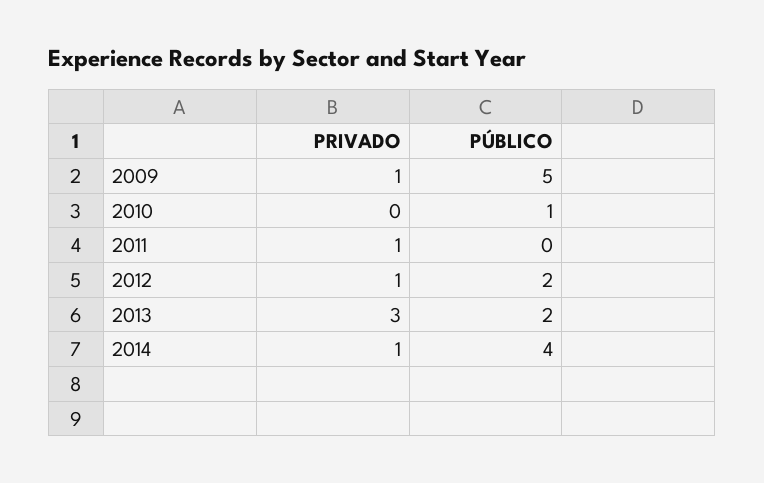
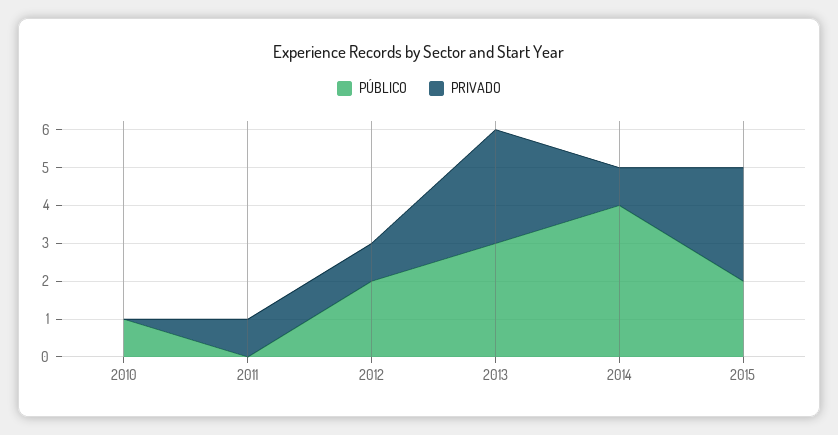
PRIVADO, 2009: 1 -> none
PÚBLICO, 2009: 5 -> none
PÚBLICO, 2013: 2 -> 3
PÚBLICO, 2015: none -> 2
PRIVADO, 2015: none -> 3

